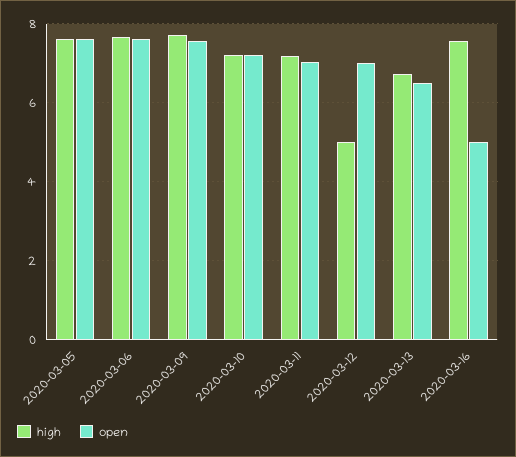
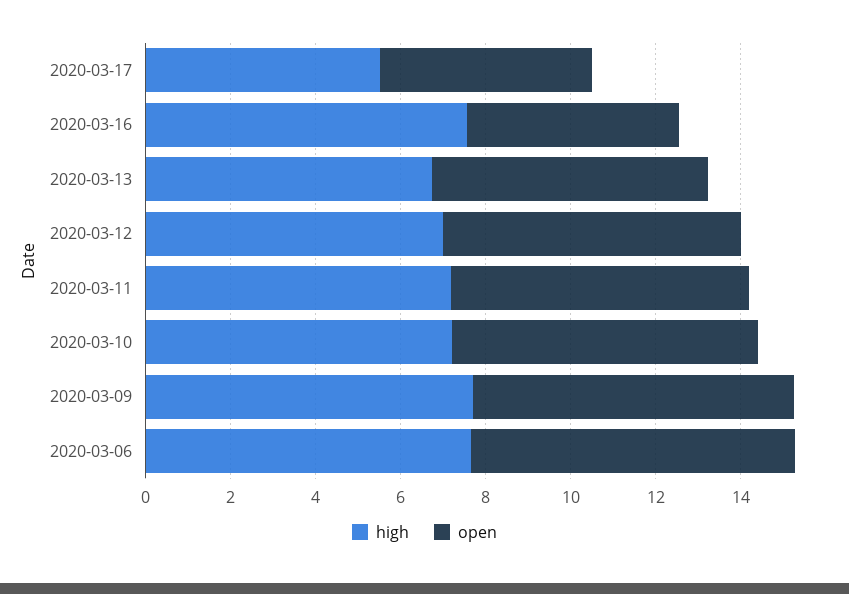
high, 2020-03-05: 7.6 -> none
open, 2020-03-05: 7.6 -> none
high, 2020-03-12: 5 -> 7
high, 2020-03-17: none -> 5.5
open, 2020-03-17: none -> 5

